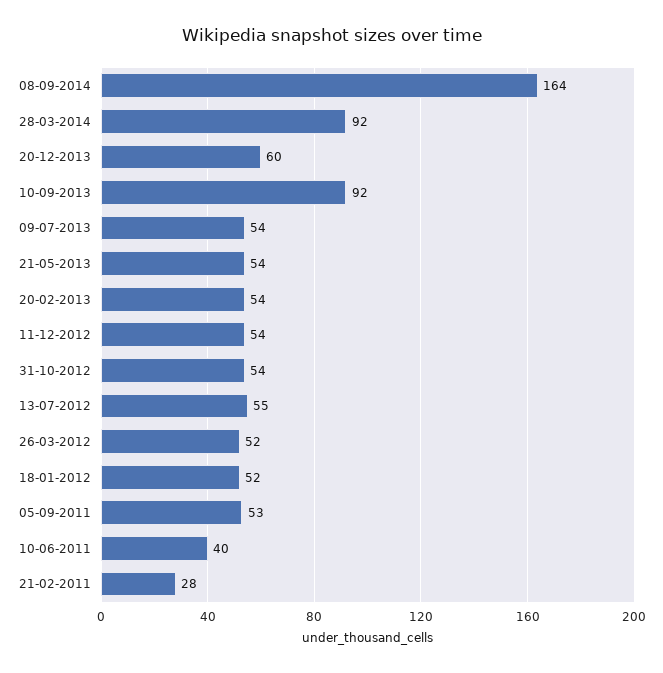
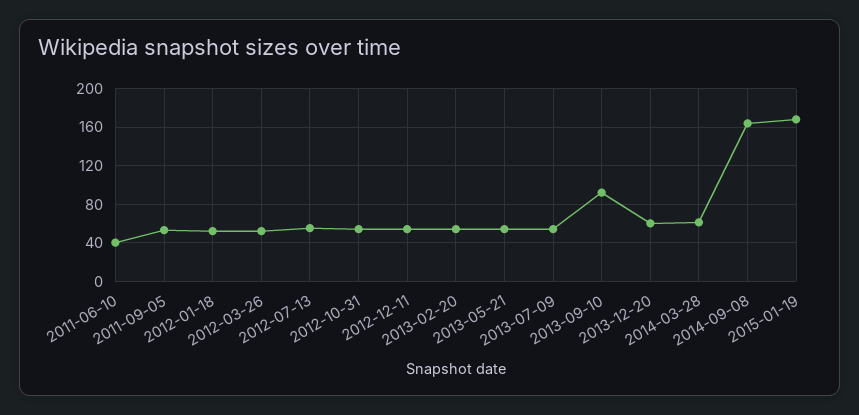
28-03-2014: 92 -> 60
21-02-2011: 28 -> none
2015-01-19: none -> 170

